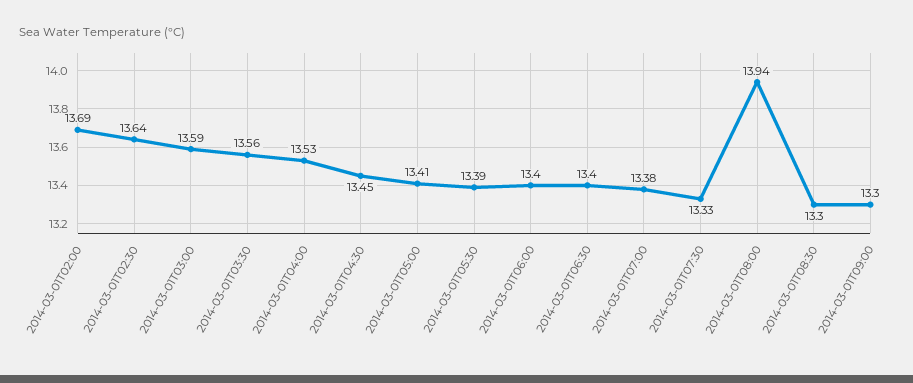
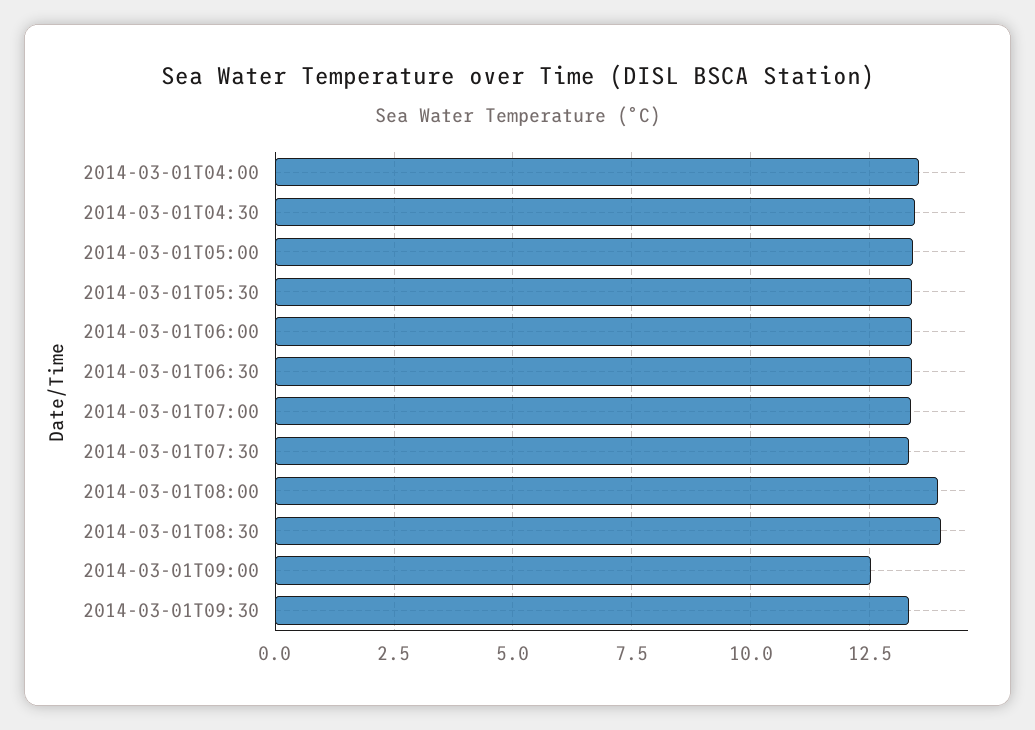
2014-03-01T02:00: 13.69 -> none
2014-03-01T02:30: 13.64 -> none
2014-03-01T03:00: 13.59 -> none
2014-03-01T03:30: 13.56 -> none
2014-03-01T08:30: 13.3 -> 14
2014-03-01T09:00: 13.3 -> 12.5
2014-03-01T09:30: none -> 13.25

